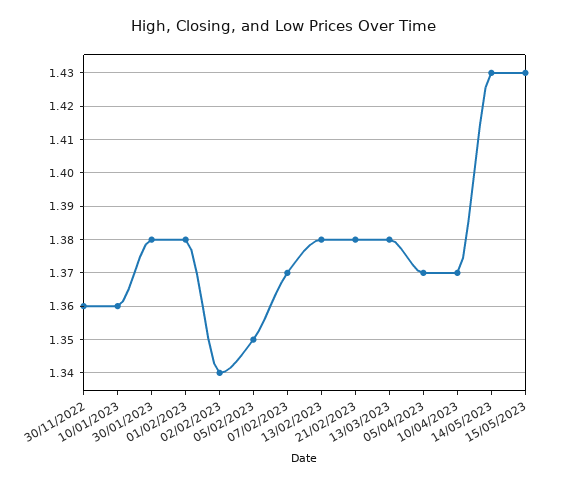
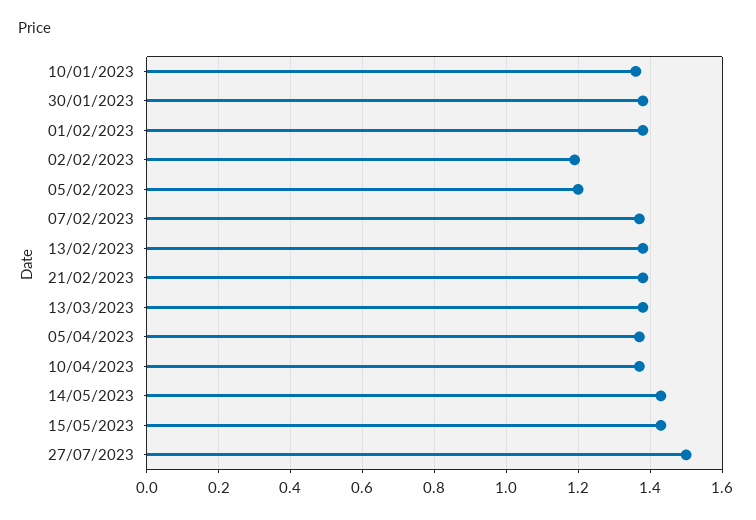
30/11/2022: 1.36 -> none
02/02/2023: 1.34 -> 1.2
05/02/2023: 1.35 -> 1.2
27/07/2023: none -> 1.5

